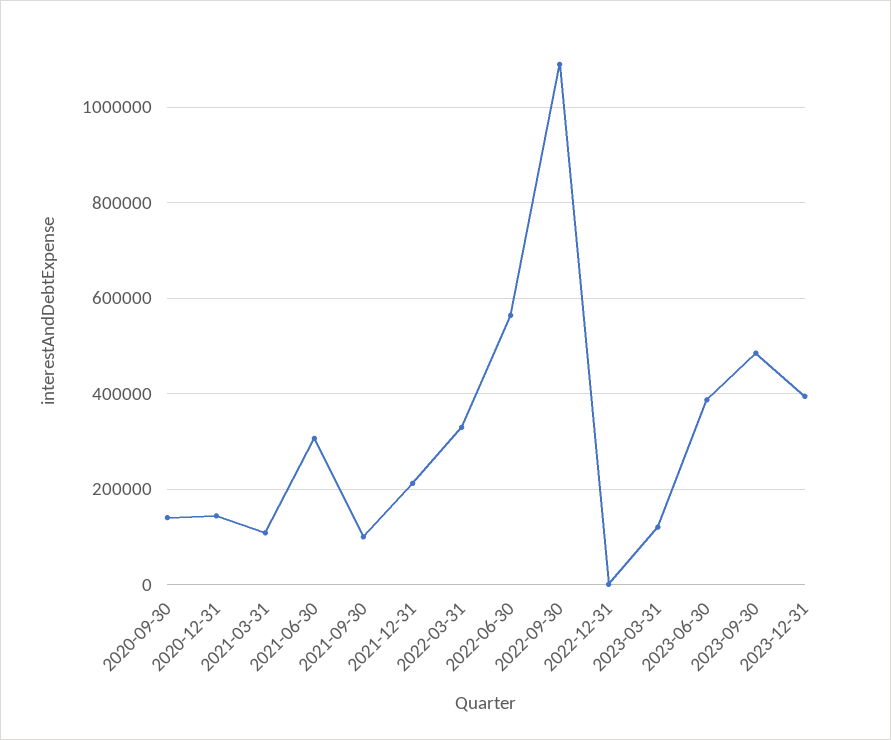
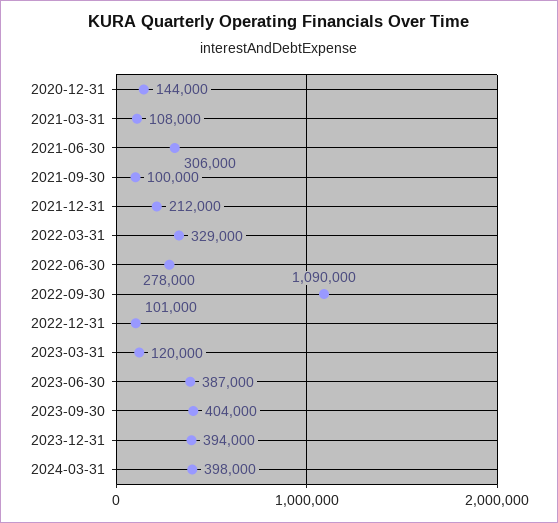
2020-09-30: 140000 -> none
2022-06-30: 560000 -> 278000
2022-12-31: 0 -> 101000
2023-09-30: 480000 -> 404000
2024-03-31: none -> 398000

